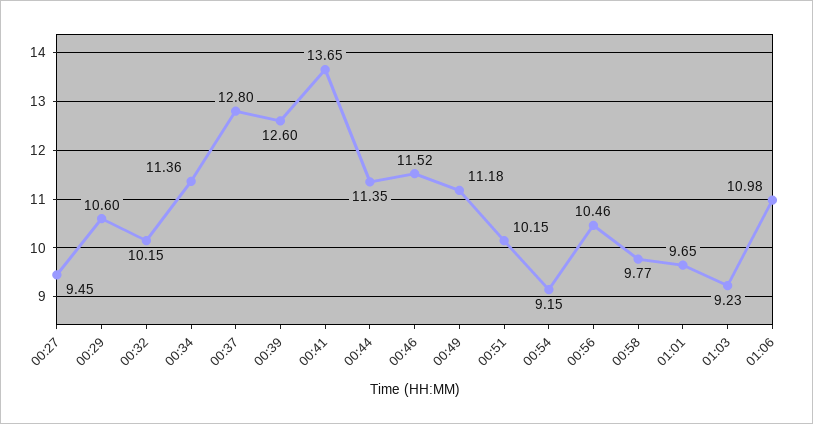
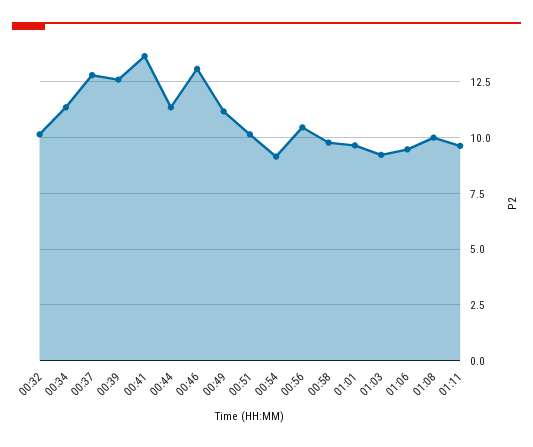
00:27: 9.45 -> none
00:29: 10.6 -> none
00:46: 11.52 -> 13
01:06: 10.98 -> 9.5
01:08: none -> 10
01:11: none -> 9.5

